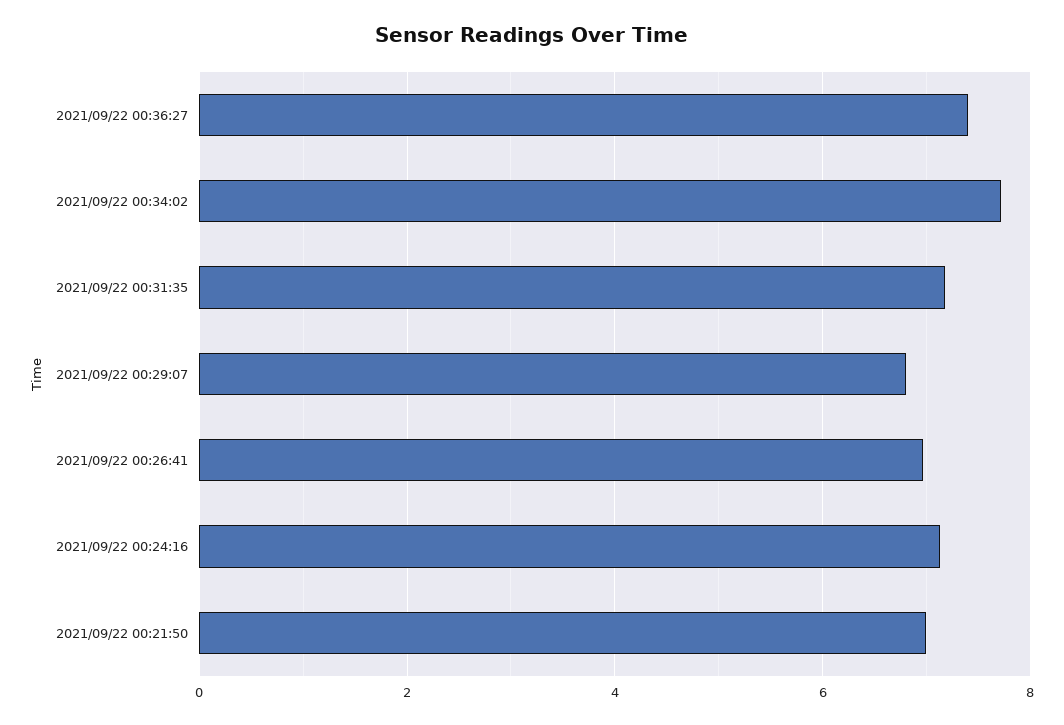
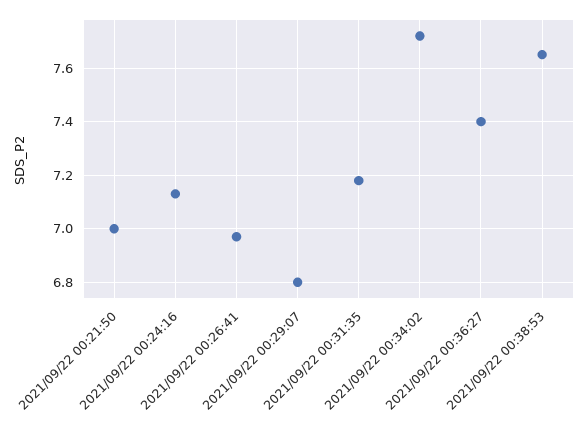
2021/09/22 00:38:53: none -> 7.65

